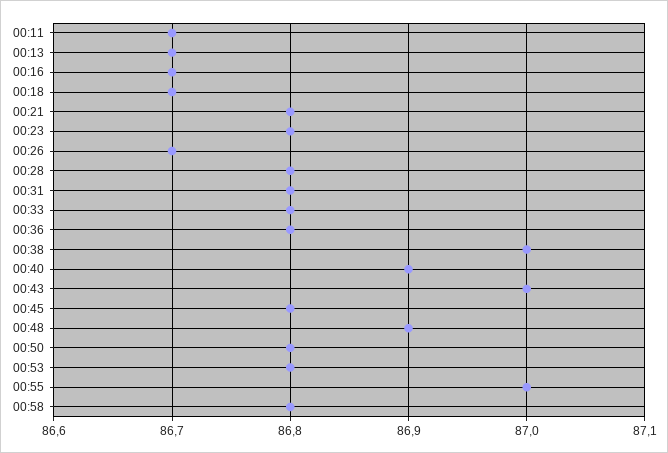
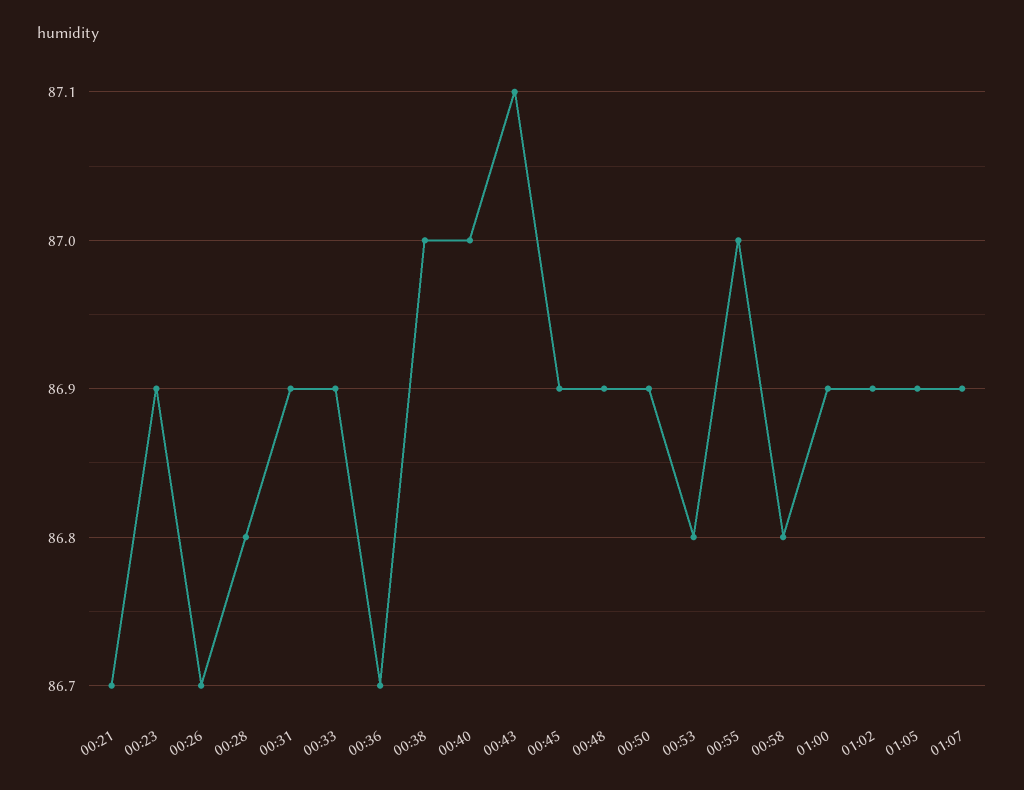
00:11: 86.7 -> none
00:13: 86.7 -> none
00:16: 86.7 -> none
00:18: 86.7 -> none
00:21: 86.8 -> 86.7
00:23: 86.8 -> 86.9
00:31: 86.8 -> 86.9
00:33: 86.8 -> 86.9
00:36: 86.8 -> 86.7
00:40: 86.9 -> 87
00:43: 87 -> 87.1
00:45: 86.8 -> 86.9
00:50: 86.8 -> 86.9
01:00: none -> 86.9
01:02: none -> 86.9
01:05: none -> 86.9
01:07: none -> 86.9

